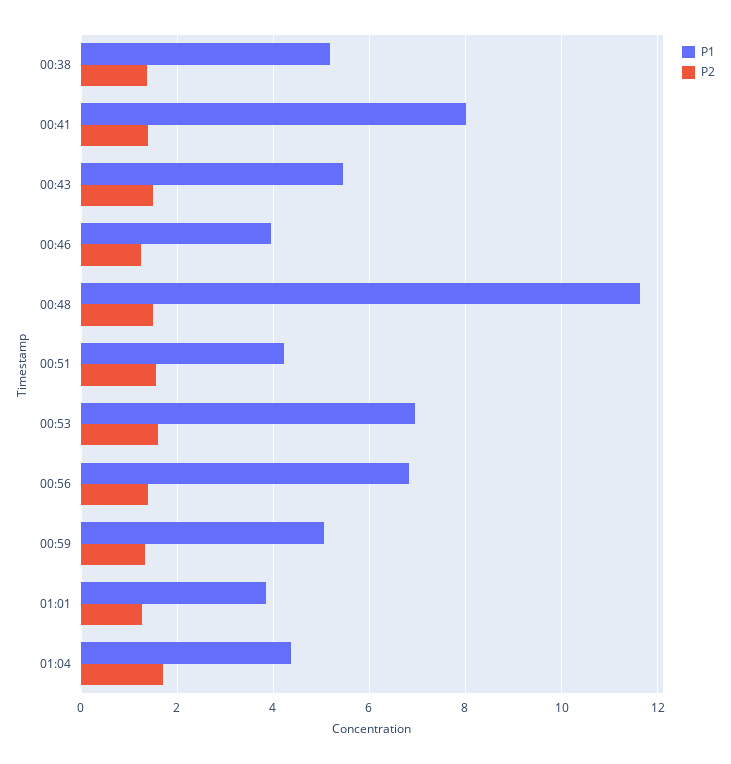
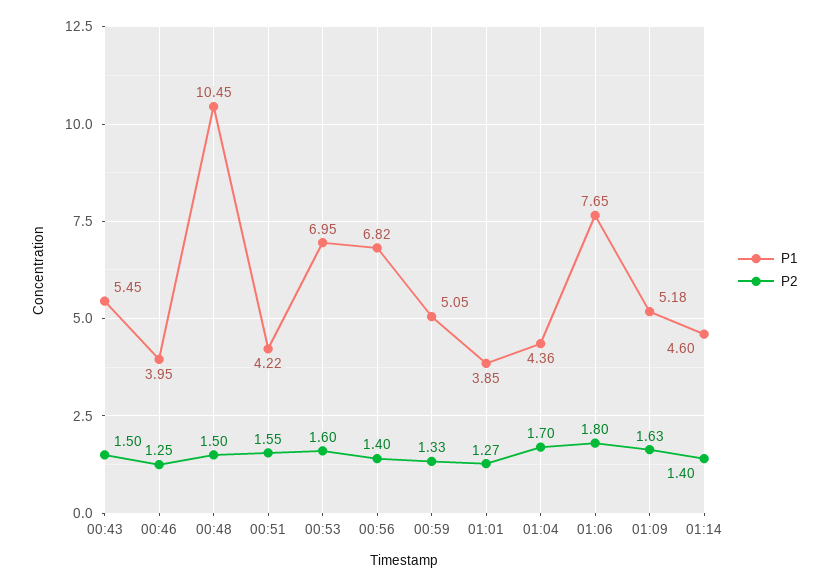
P1, 00:38: 5.2 -> none
P2, 00:38: 1.4 -> none
P1, 00:41: 8 -> none
P2, 00:41: 1.4 -> none
P1, 00:48: 11.6 -> 10.45
P1, 01:06: none -> 7.65
P2, 01:06: none -> 1.8
P1, 01:09: none -> 5.18
P2, 01:09: none -> 1.63
P1, 01:14: none -> 4.6
P2, 01:14: none -> 1.4

